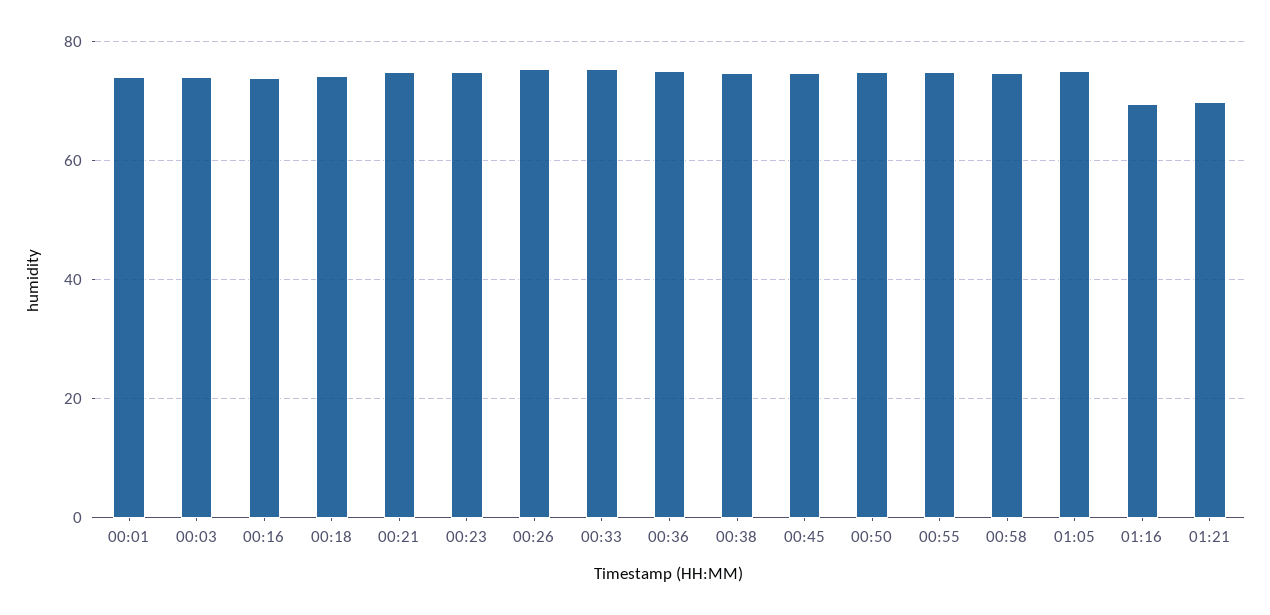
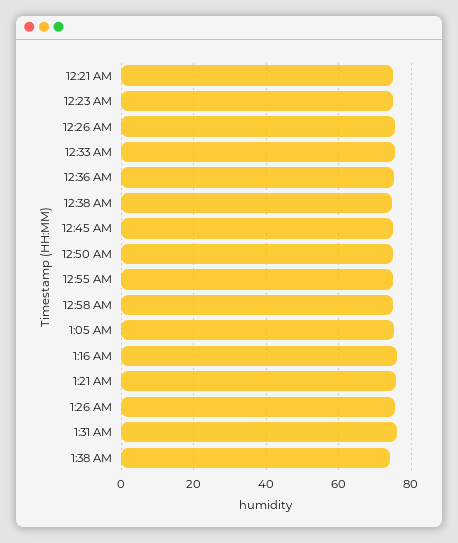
00:01: 74 -> none
00:03: 74 -> none
00:16: 74 -> none
00:18: 74 -> none
01:16: 70 -> 76
01:21: 70 -> 76
1:26 AM: none -> 76
1:31 AM: none -> 76
1:38 AM: none -> 74

